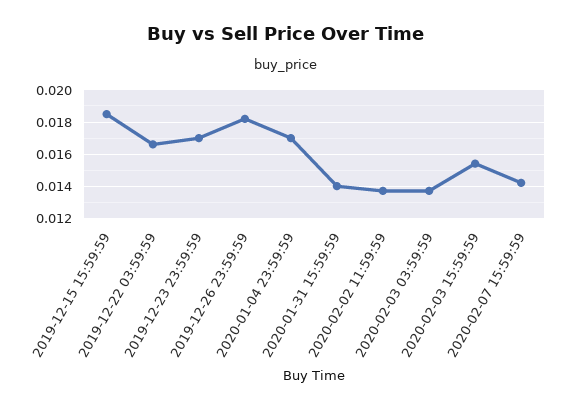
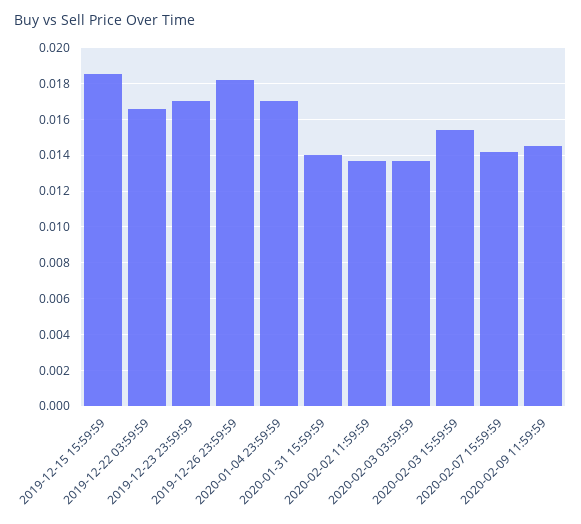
2020-02-09 11:59:59: none -> 0.0145

